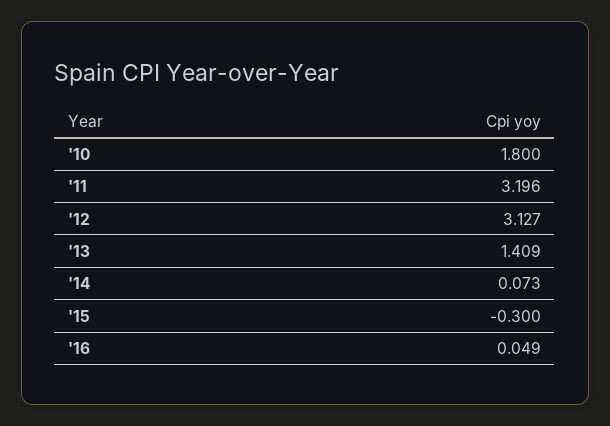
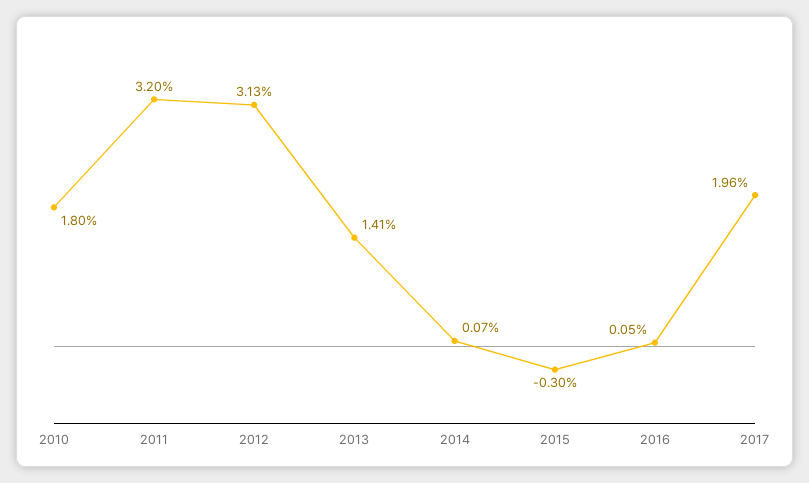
2017: none -> 1.96

